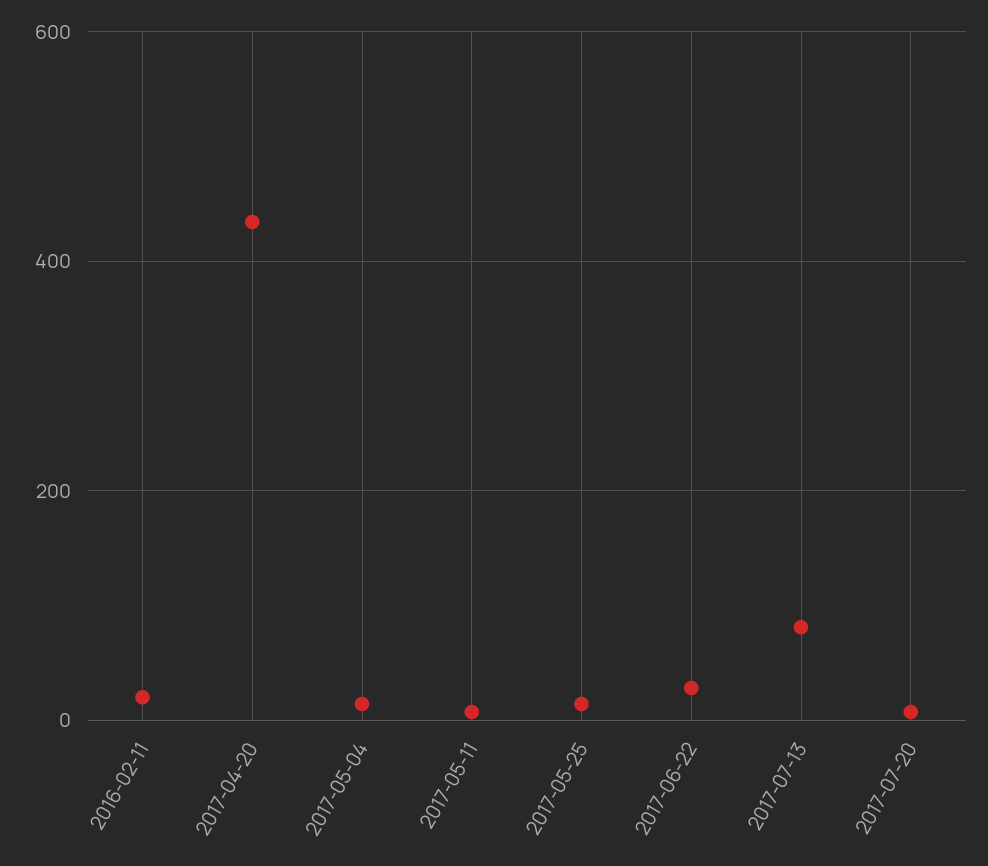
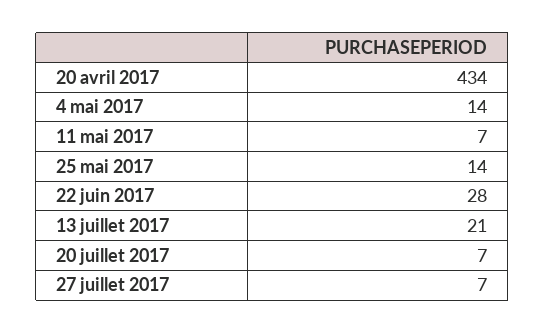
2016-02-11: 20 -> none
2017-07-13: 80 -> 21
27 juillet 2017: none -> 7

